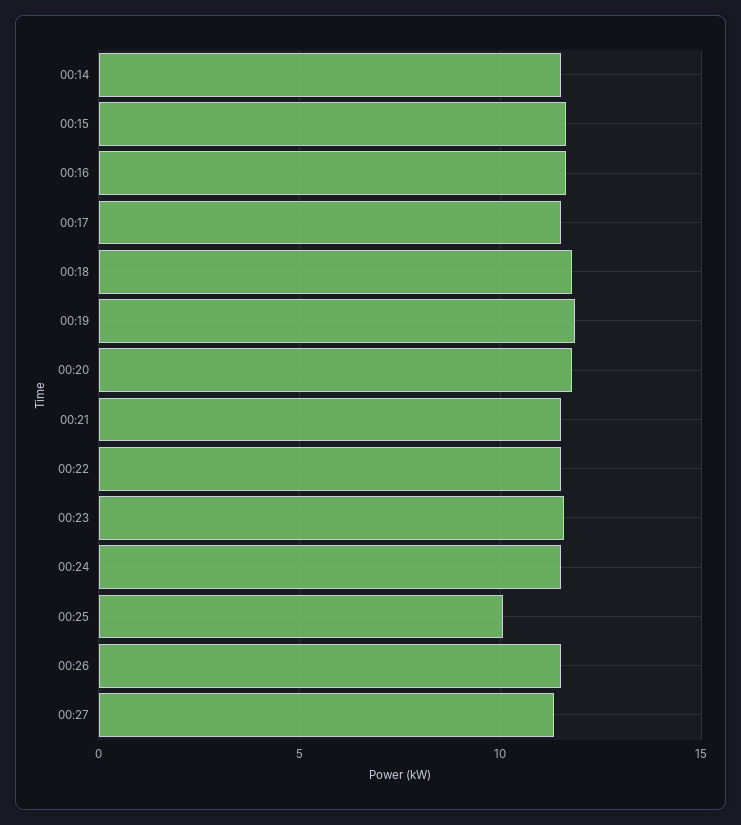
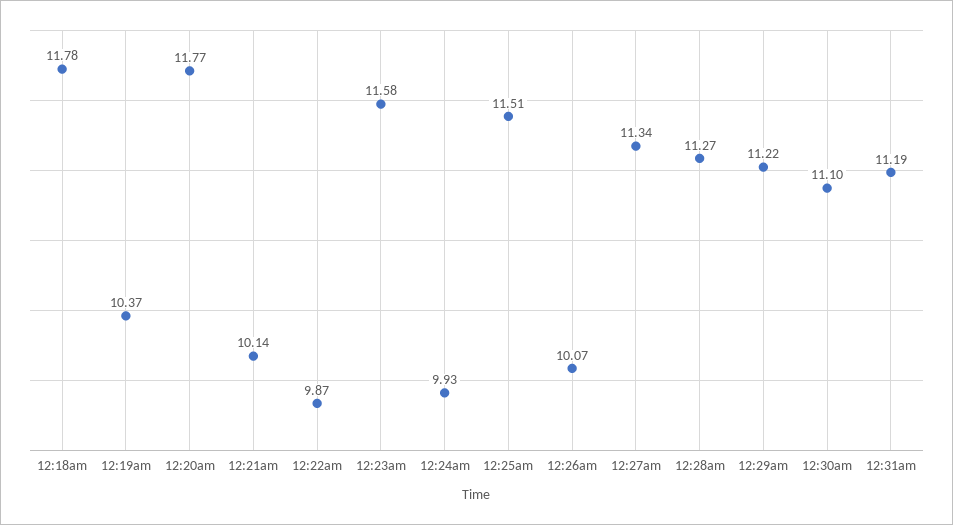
00:14: 11.5 -> none
00:15: 11.5 -> none
00:16: 11.5 -> none
00:17: 11.5 -> none
00:19: 12 -> 10.37
00:21: 11.5 -> 10.14
00:22: 11.5 -> 9.87
00:24: 11.5 -> 9.93
00:25: 10 -> 11.51
00:26: 11.5 -> 10.07
12:28am: none -> 11.27
12:29am: none -> 11.22
12:30am: none -> 11.1
12:31am: none -> 11.19

